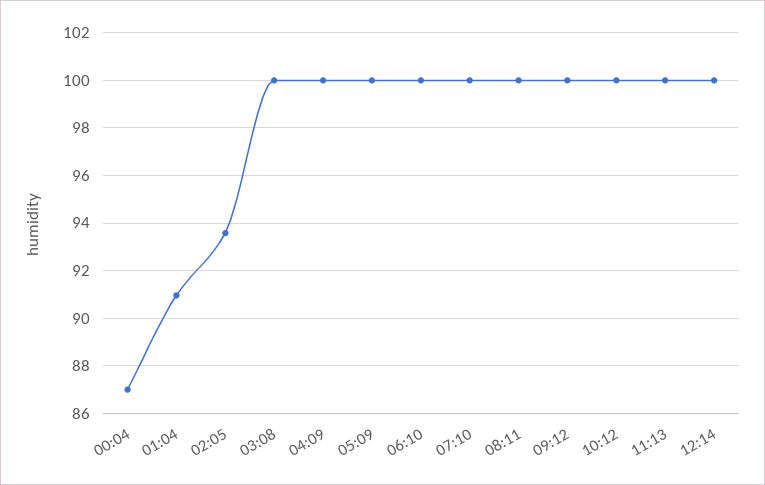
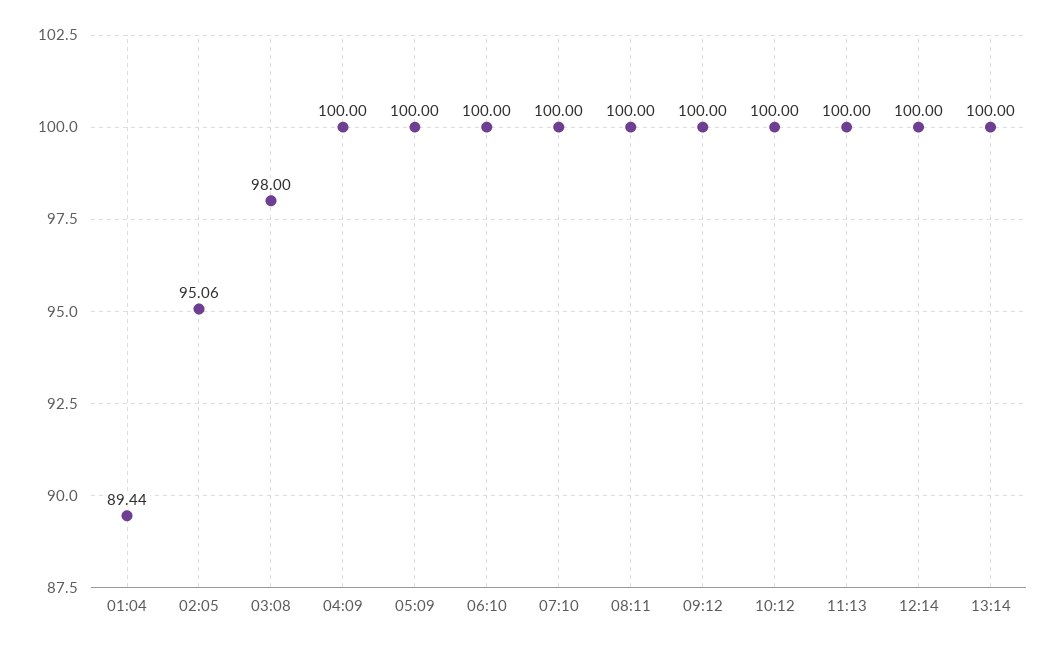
00:04: 87 -> none
01:04: 91 -> 89.44
02:05: 93.5 -> 95.06
03:08: 100 -> 98
13:14: none -> 100

